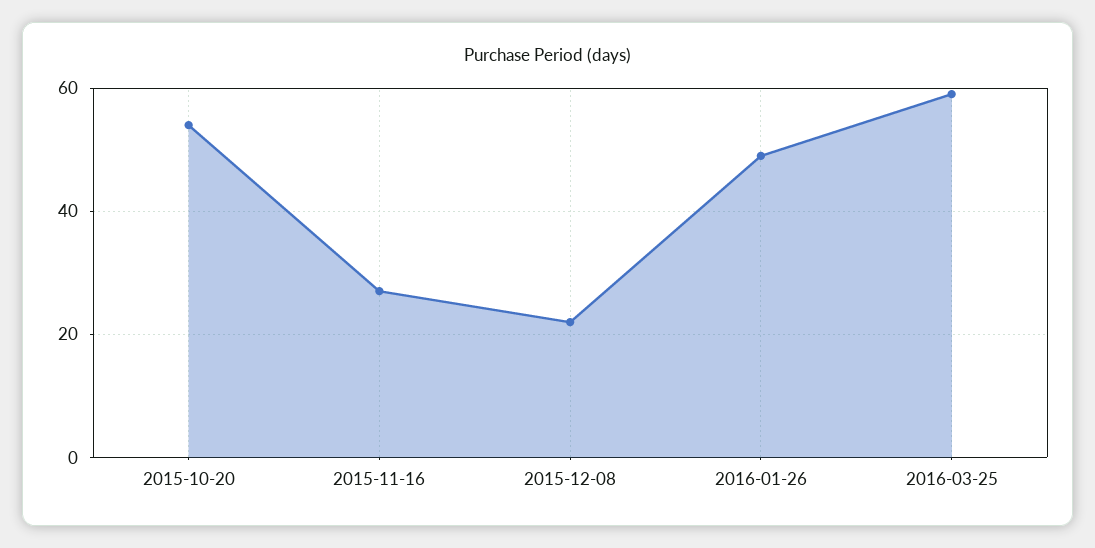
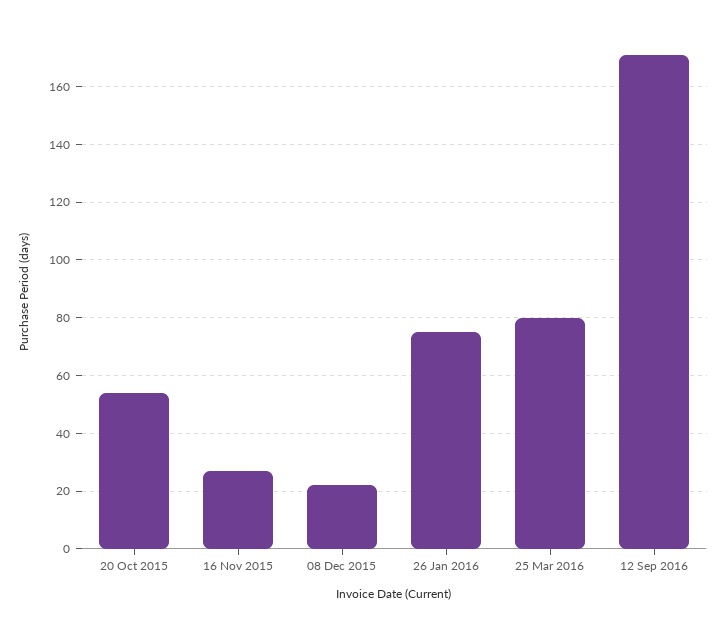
2016-01-26: 50 -> 75
2016-03-25: 60 -> 80
12 Sep 2016: none -> 170

